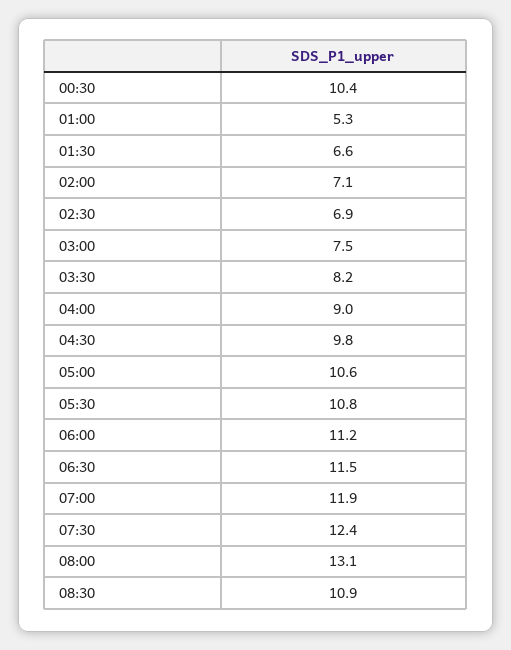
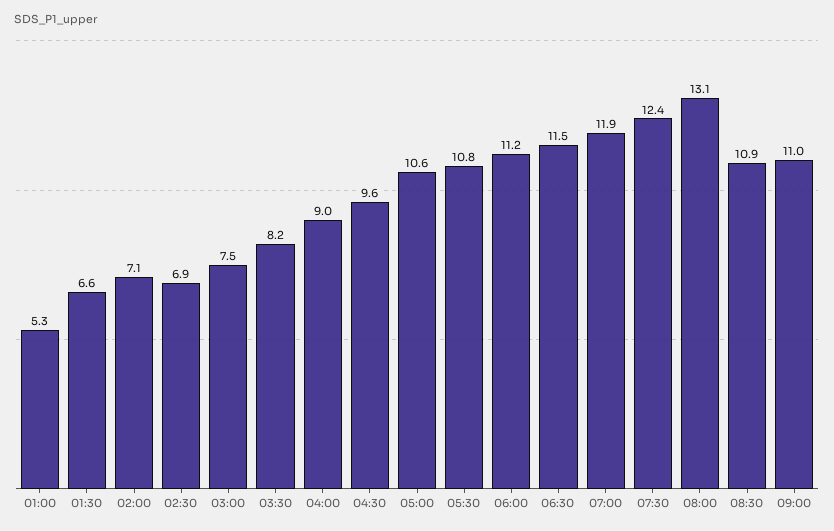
00:30: 10.4 -> none
04:30: 9.8 -> 9.6
09:00: none -> 11

